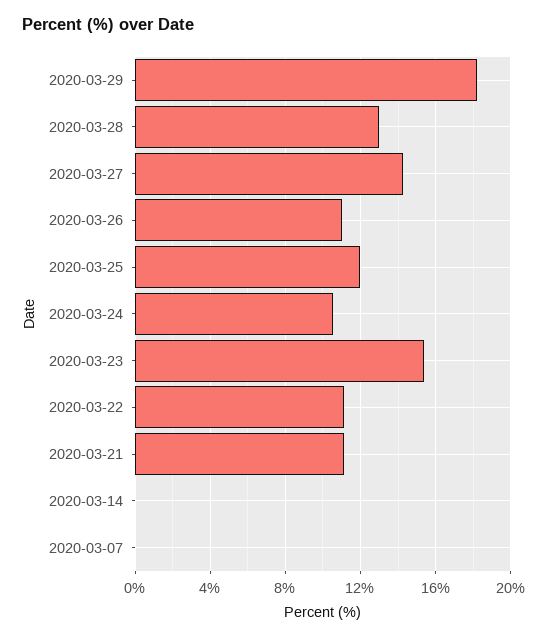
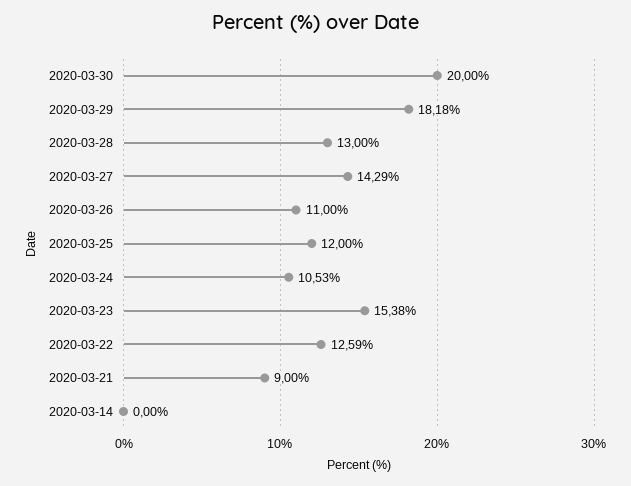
2020-03-22: 11 -> 12.59
2020-03-21: 11 -> 9
2020-03-07: 0 -> none
2020-03-30: none -> 20

